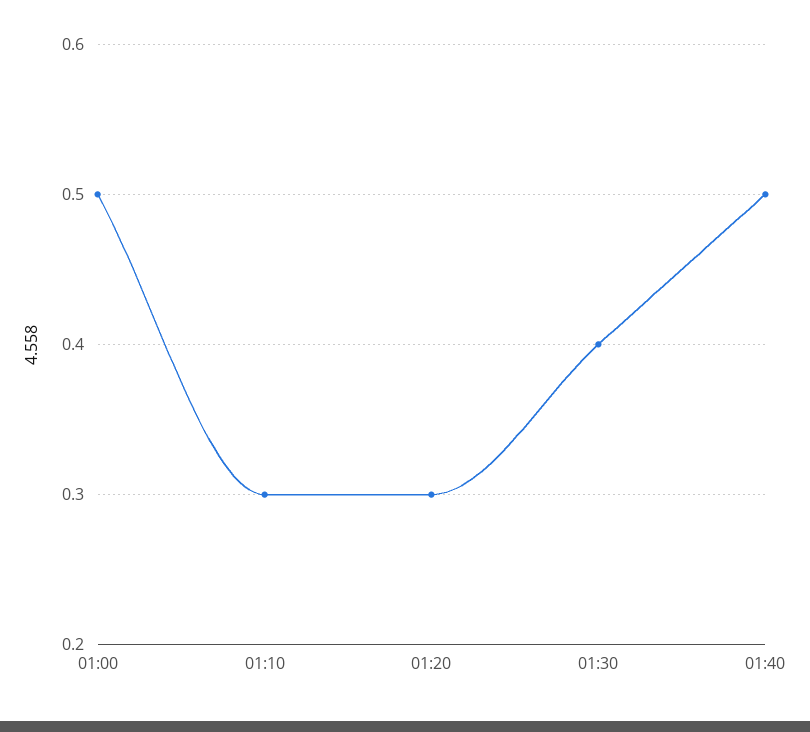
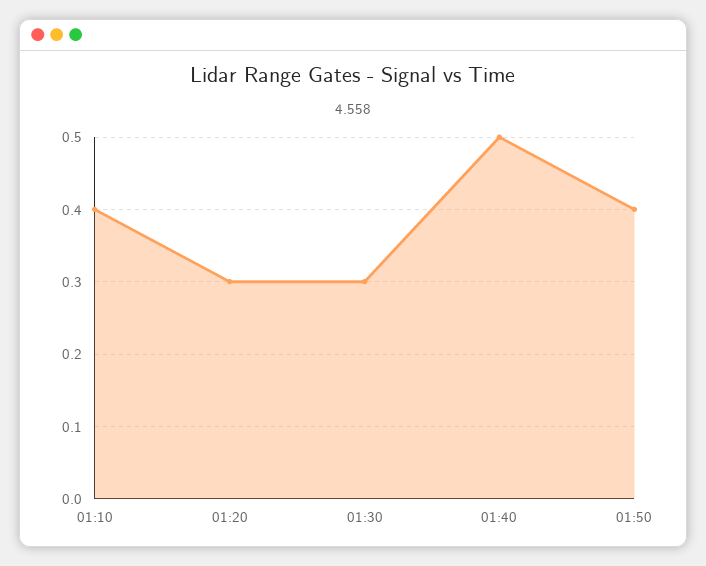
01:00: 0.5 -> none
01:10: 0.3 -> 0.4
01:30: 0.4 -> 0.3
01:50: none -> 0.4

